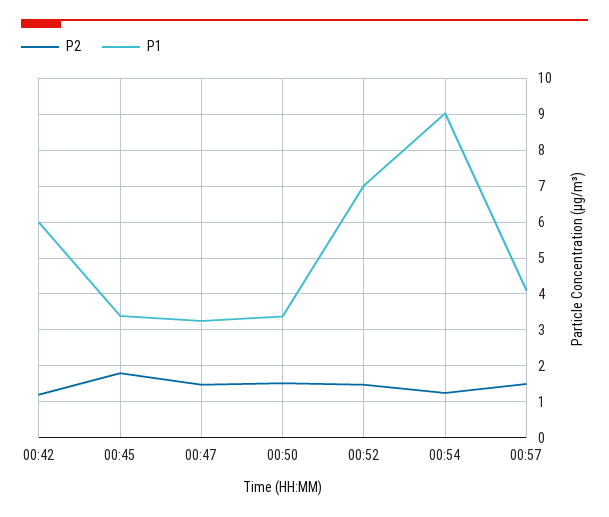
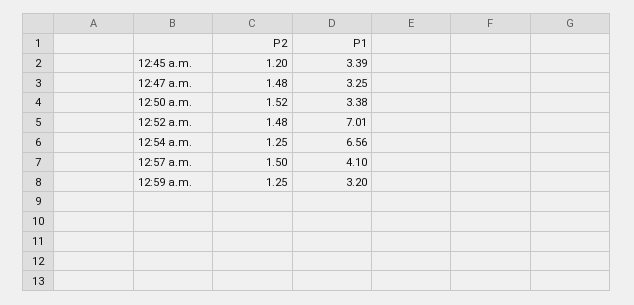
P2, 00:42: 1.2 -> none
P1, 00:42: 6 -> none
P2, 00:45: 1.8 -> 1.2
P1, 00:54: 9 -> 6.56
P2, 12:59 a.m.: none -> 1.25
P1, 12:59 a.m.: none -> 3.2

